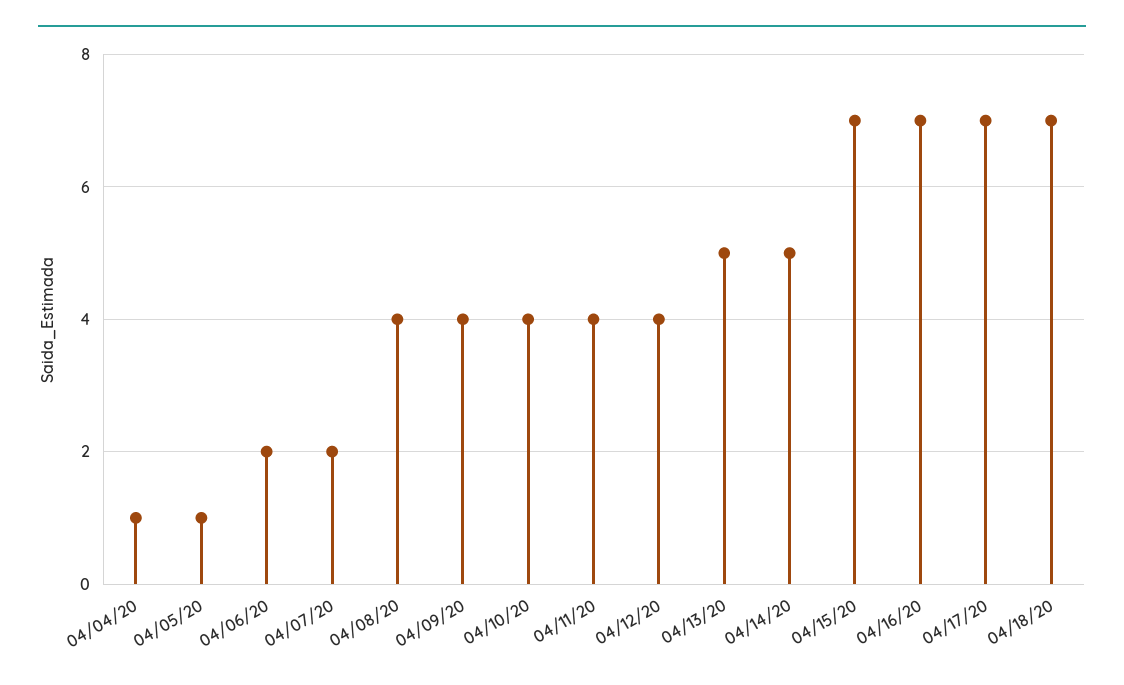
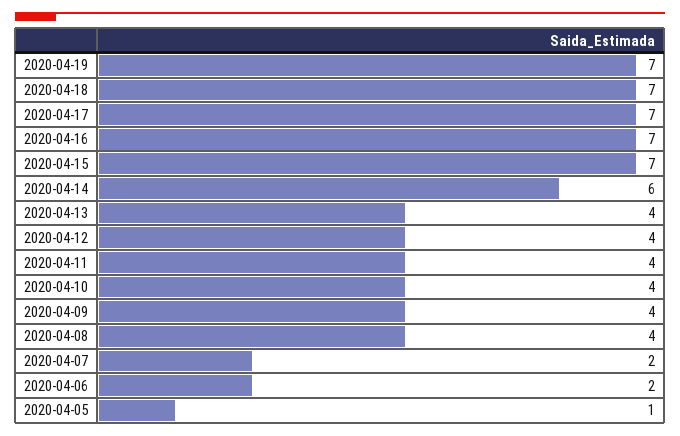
04/04/20: 1 -> none
04/13/20: 5 -> 4
04/14/20: 5 -> 6
2020-04-19: none -> 7

